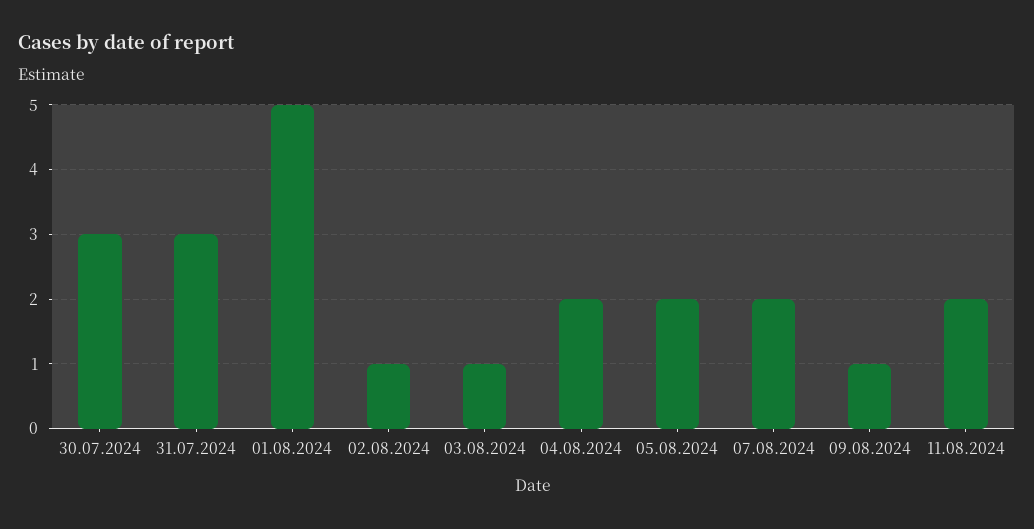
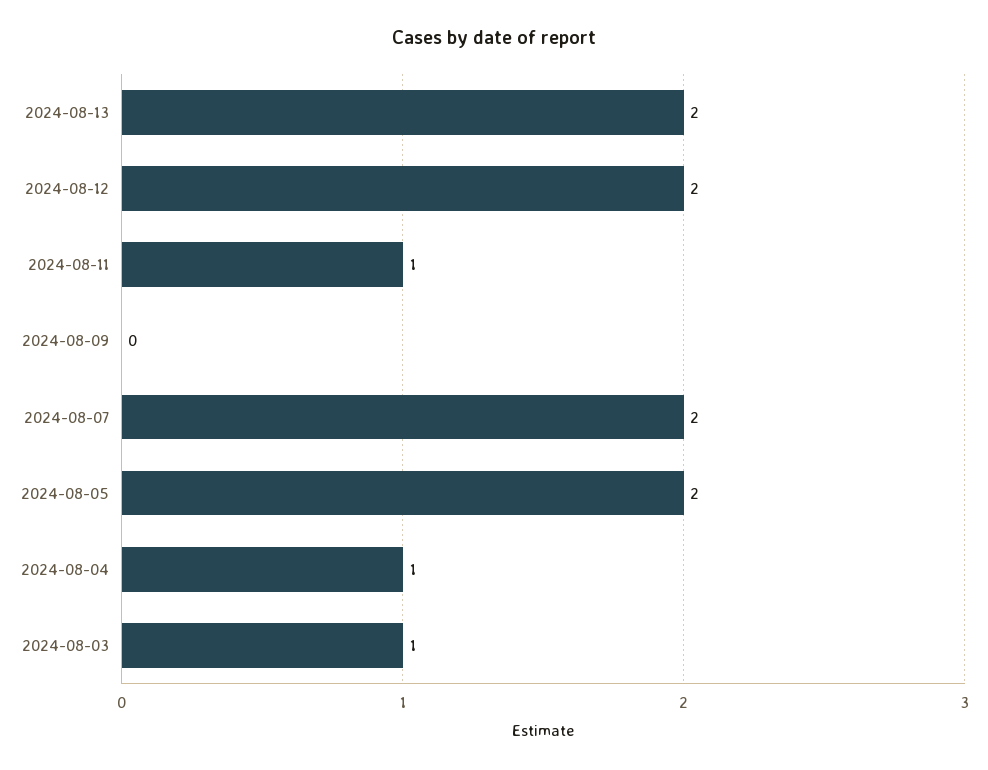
30.07.2024: 3 -> none
31.07.2024: 3 -> none
01.08.2024: 5 -> none
02.08.2024: 1 -> none
04.08.2024: 2 -> 1
09.08.2024: 1 -> 0
11.08.2024: 2 -> 1
2024-08-13: none -> 2
2024-08-12: none -> 2

